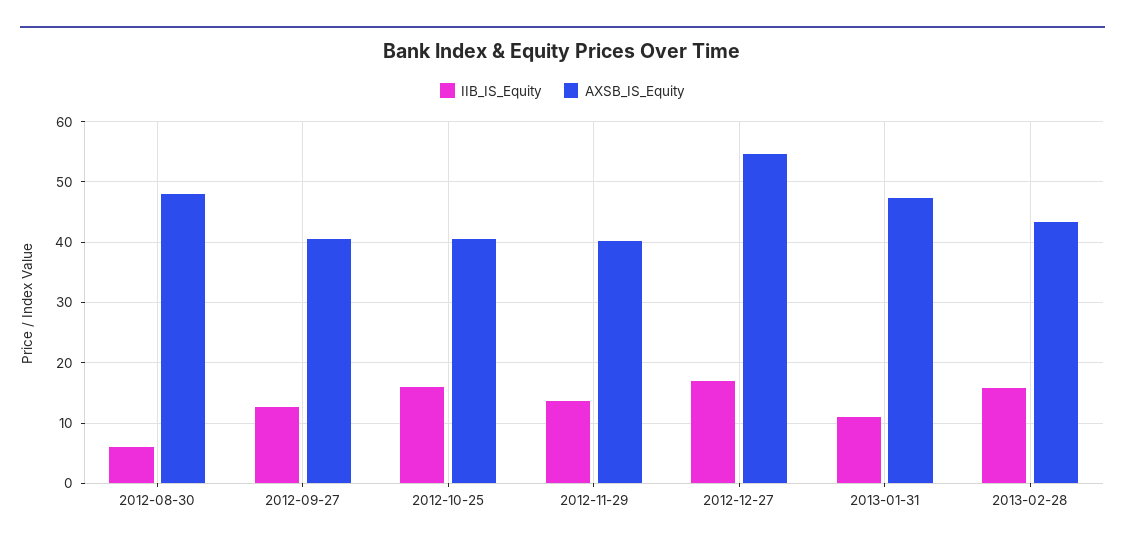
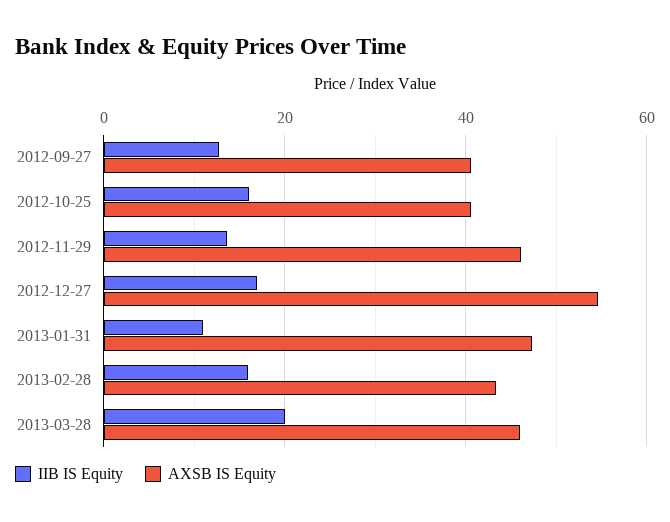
IIB_IS_Equity, 2012-08-30: 6 -> none
AXSB_IS_Equity, 2012-08-30: 48 -> none
AXSB_IS_Equity, 2012-11-29: 40 -> 46
IIB_IS_Equity, 2013-03-28: none -> 20
AXSB_IS_Equity, 2013-03-28: none -> 46

